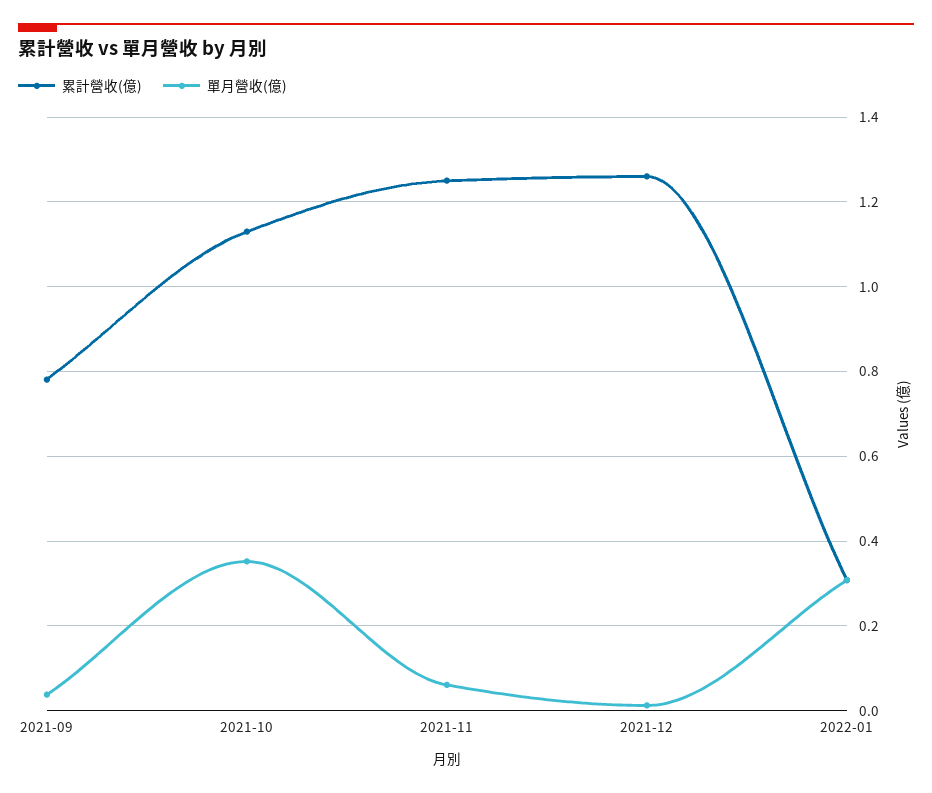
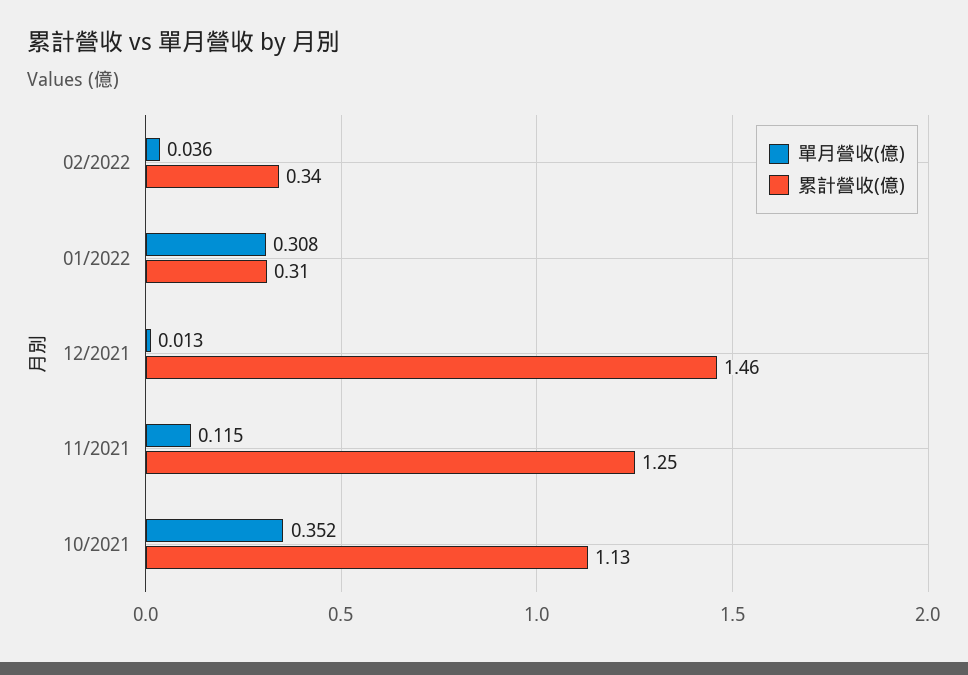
累計營收(億), 2021-09: 0.78 -> none
單月營收(億), 2021-09: 0.04 -> none
單月營收(億), 2021-11: 0.06 -> 0.115
累計營收(億), 2021-12: 1.26 -> 1.46
單月營收(億), 02/2022: none -> 0.036
累計營收(億), 02/2022: none -> 0.34

